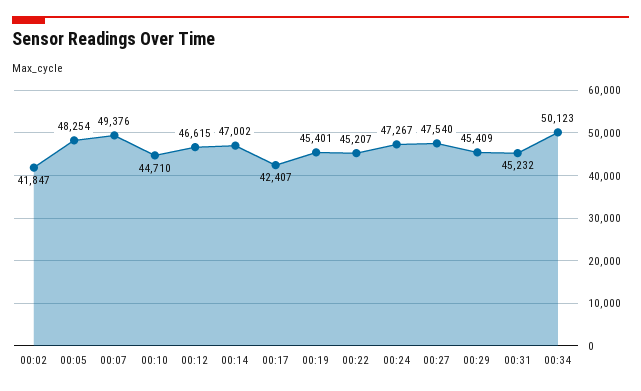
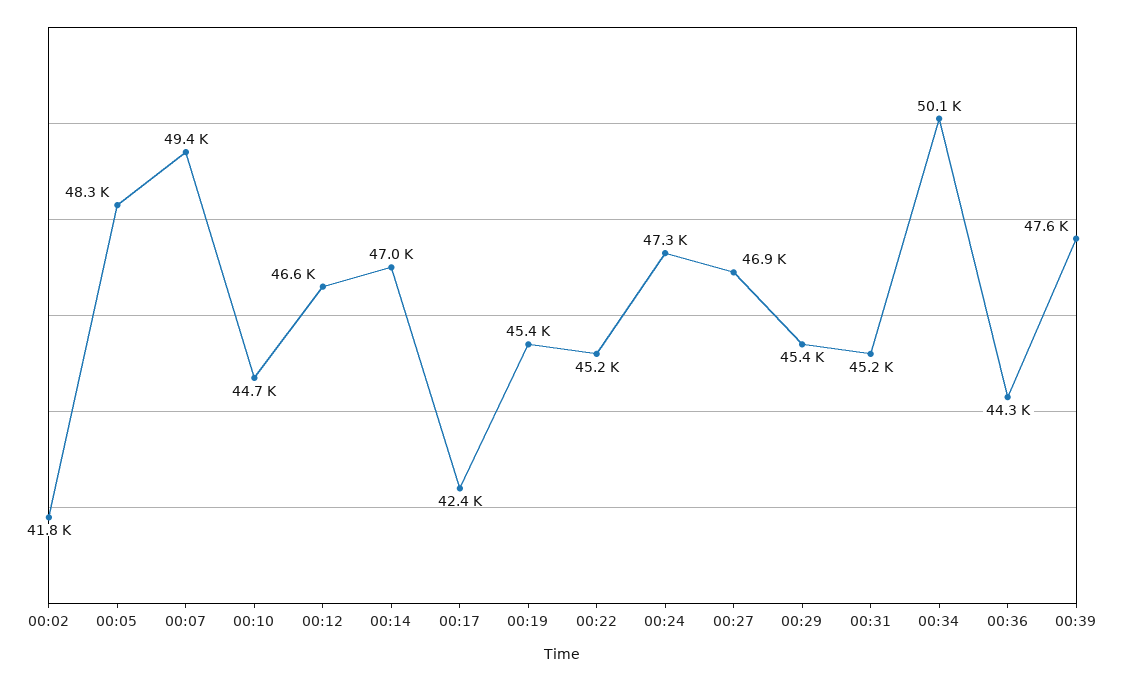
00:27: 47540 -> 46900
00:36: none -> 44300
00:39: none -> 47600

